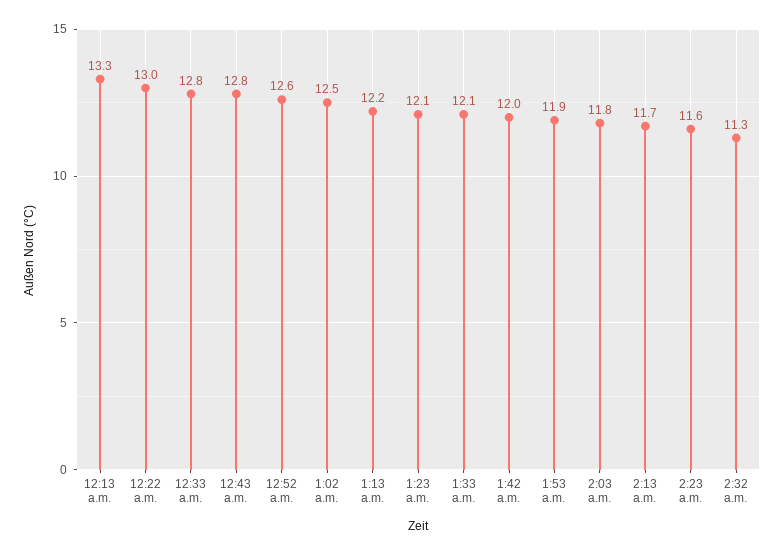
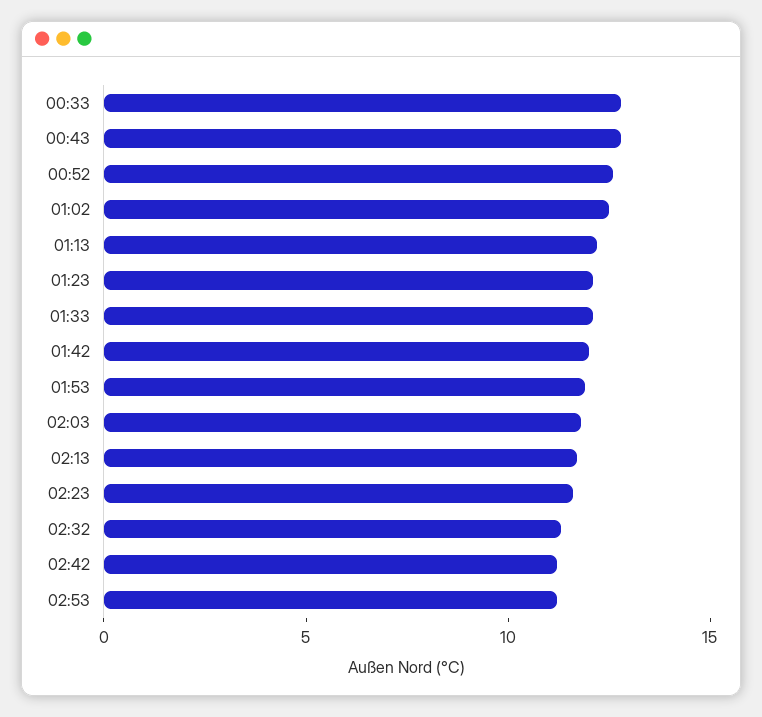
12:13 a.m.: 13.3 -> none
12:22 a.m.: 13 -> none
02:42: none -> 11
02:53: none -> 11

